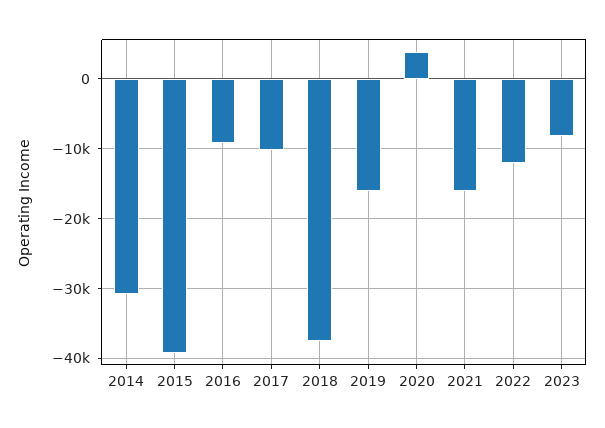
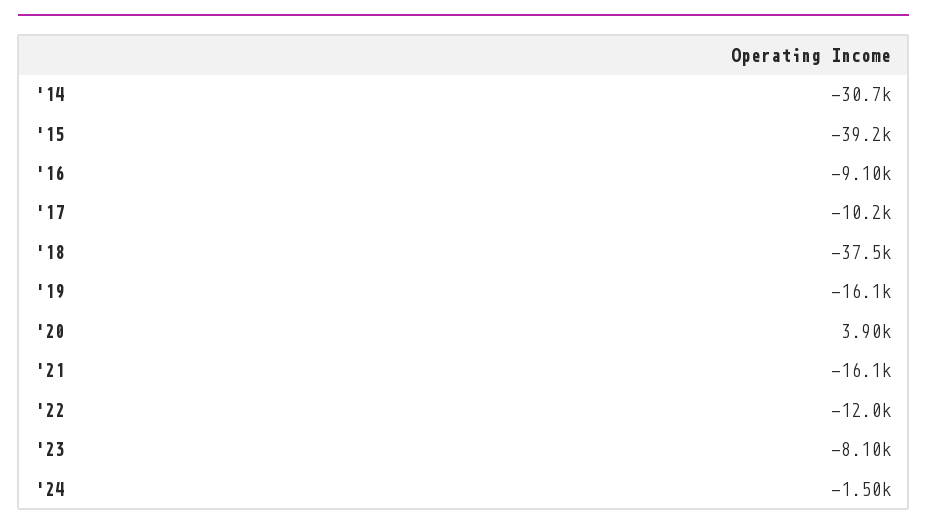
'24: none -> -1500

